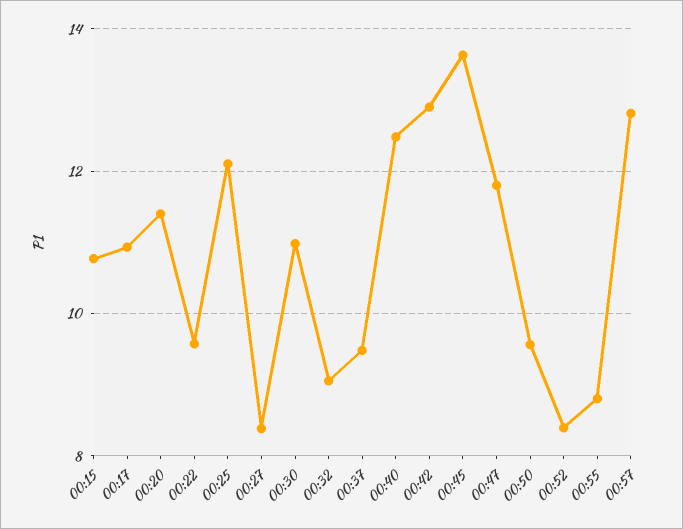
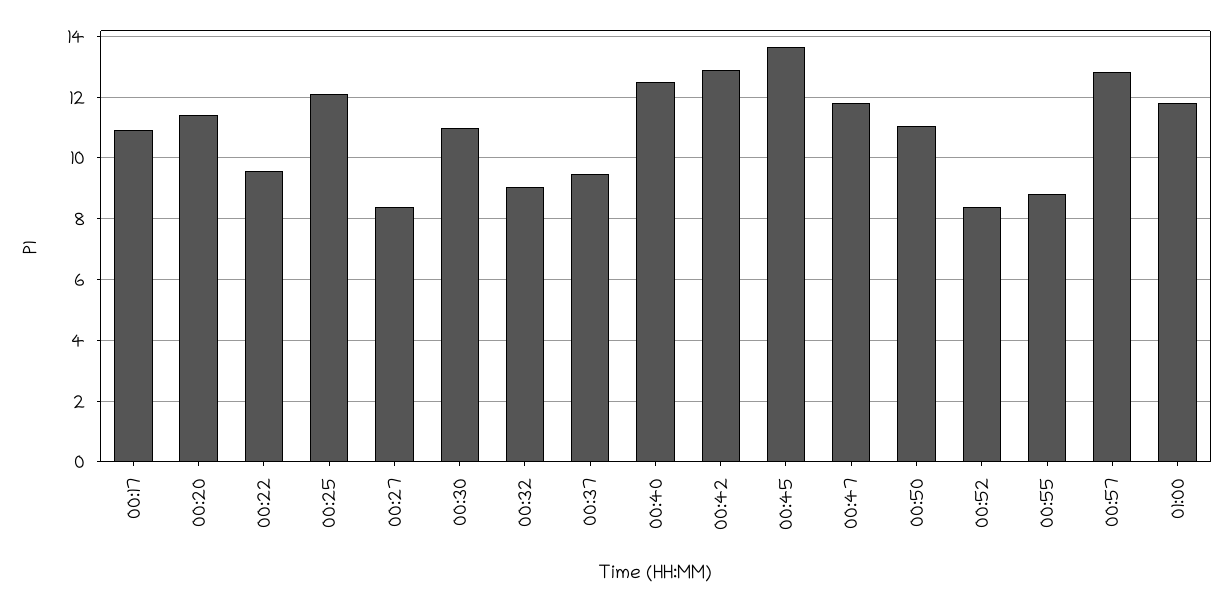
00:15: 10.8 -> none
00:50: 9.6 -> 11
01:00: none -> 11.8

